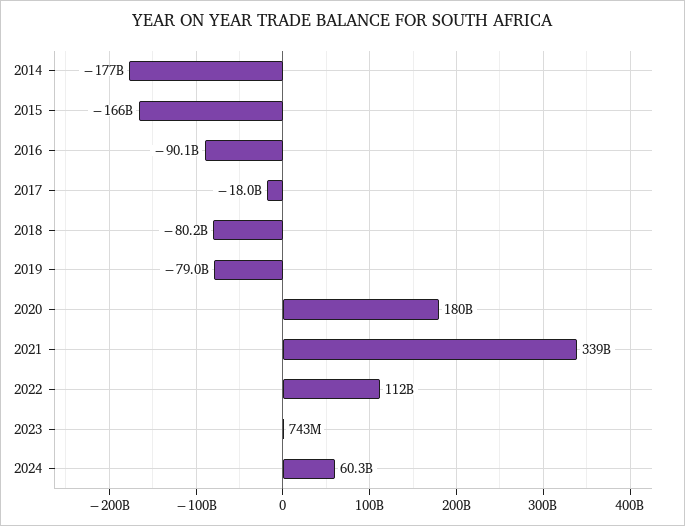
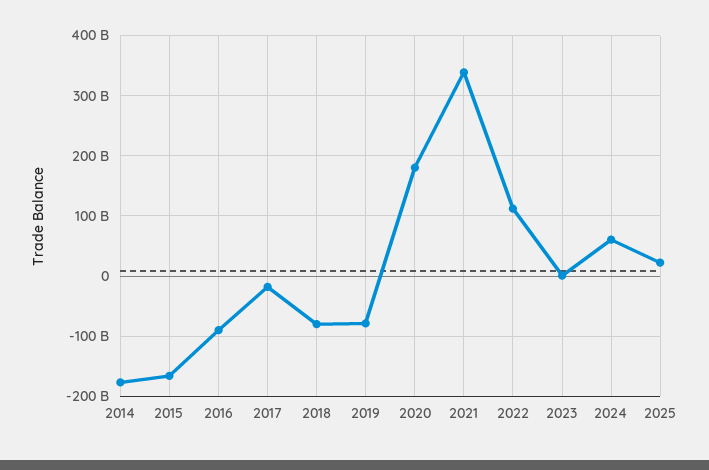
2025: none -> 20000000000

